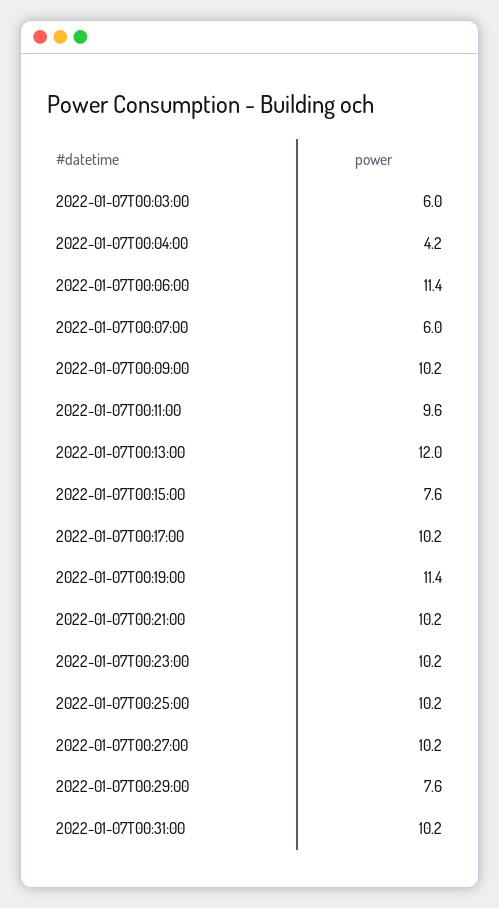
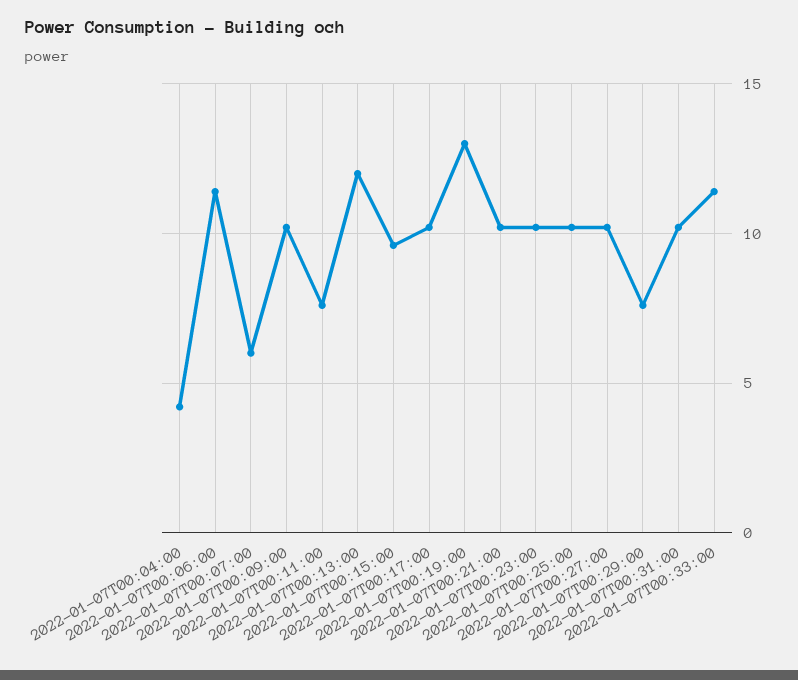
2022-01-07T00:03:00: 6 -> none
2022-01-07T00:11:00: 9.6 -> 7.5
2022-01-07T00:15:00: 7.6 -> 9.5
2022-01-07T00:19:00: 11.4 -> 13
2022-01-07T00:33:00: none -> 11.5

